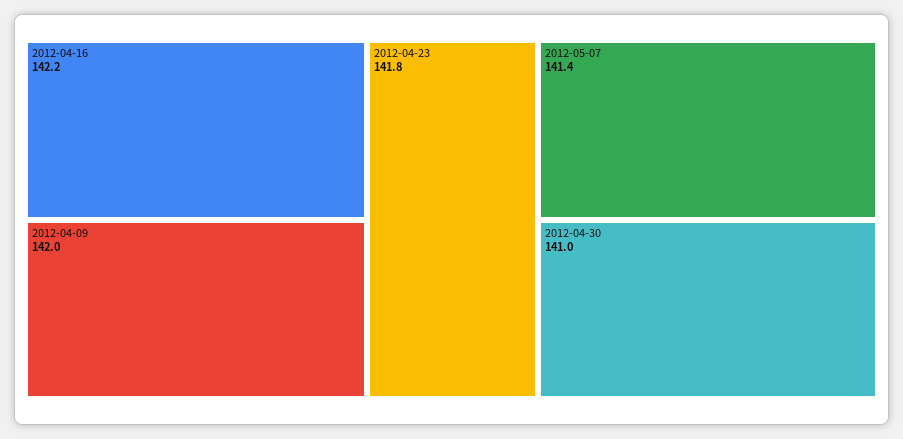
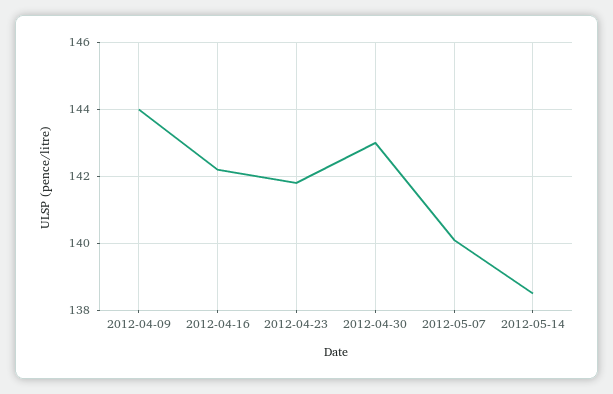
2012-04-09: 142 -> 144
2012-05-07: 141.4 -> 140
2012-04-30: 141 -> 143
2012-05-14: none -> 138.5

